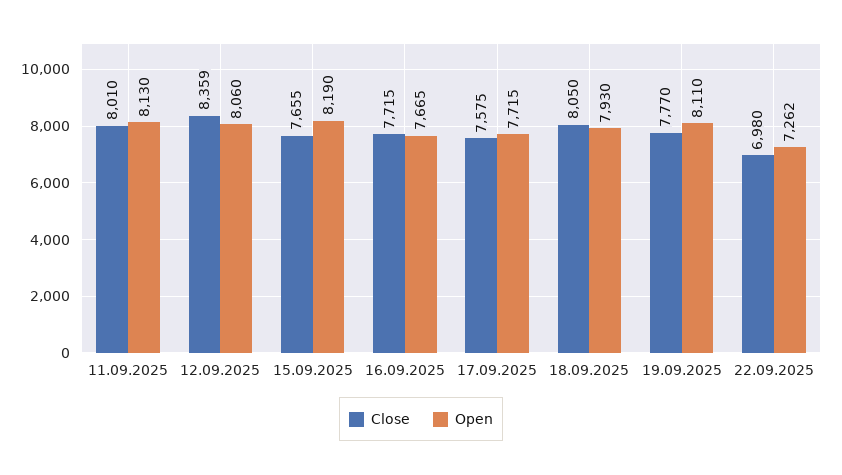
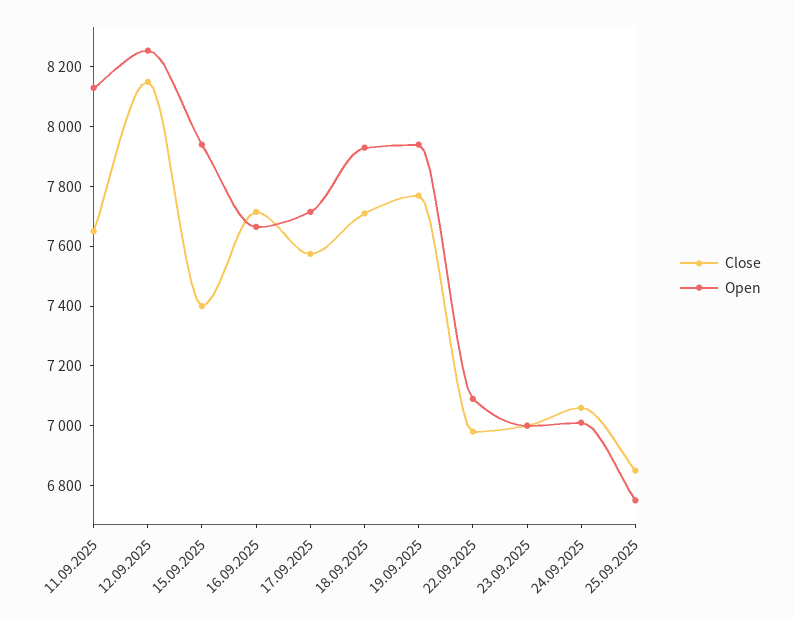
Close, 11.09.2025: 8010 -> 7650
Close, 12.09.2025: 8359 -> 8150
Open, 12.09.2025: 8060 -> 8250
Close, 15.09.2025: 7655 -> 7400
Open, 15.09.2025: 8190 -> 7950
Close, 18.09.2025: 8050 -> 7700
Open, 19.09.2025: 8110 -> 7950
Open, 22.09.2025: 7262 -> 7100
Close, 23.09.2025: none -> 7000
Open, 23.09.2025: none -> 7000
Close, 24.09.2025: none -> 7050
Open, 24.09.2025: none -> 7000
Close, 25.09.2025: none -> 6850
Open, 25.09.2025: none -> 6750

